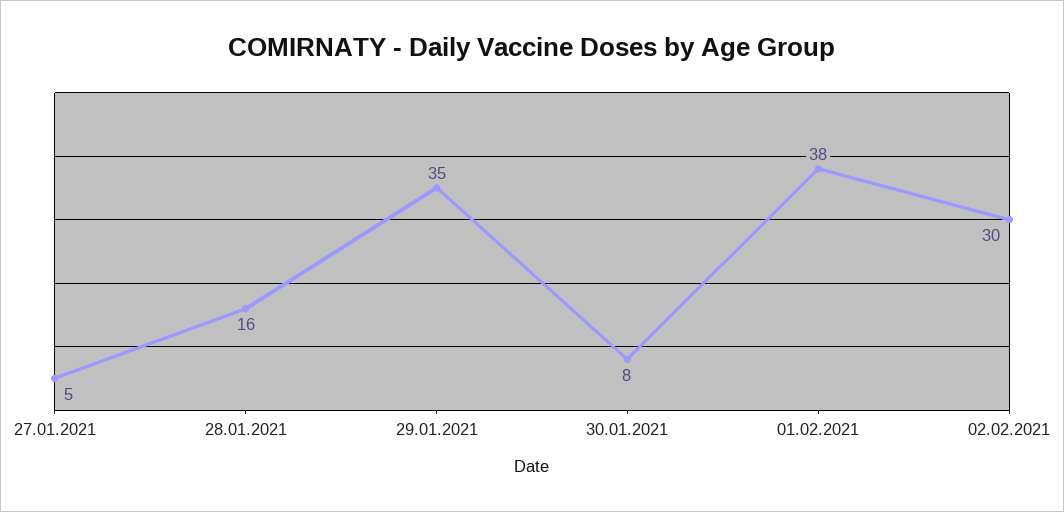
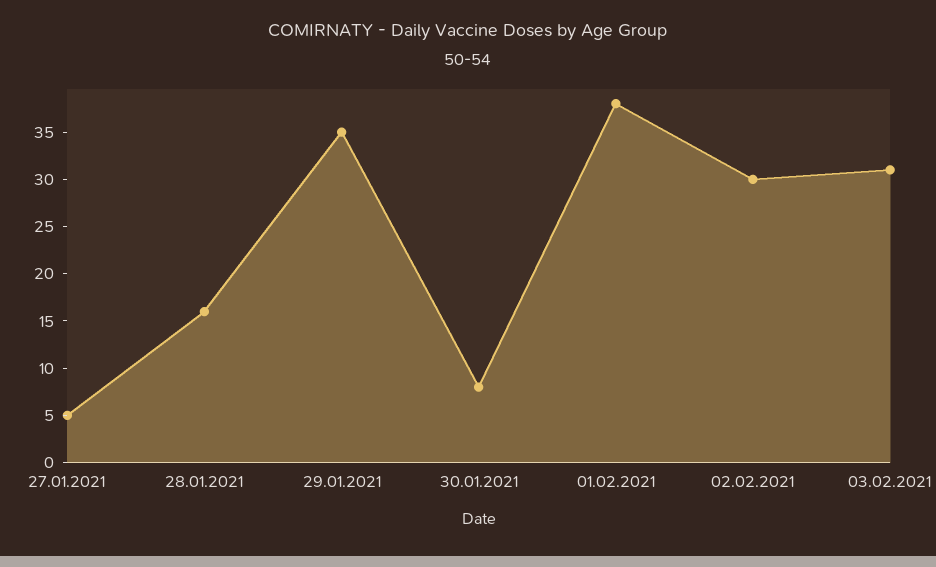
03.02.2021: none -> 31

